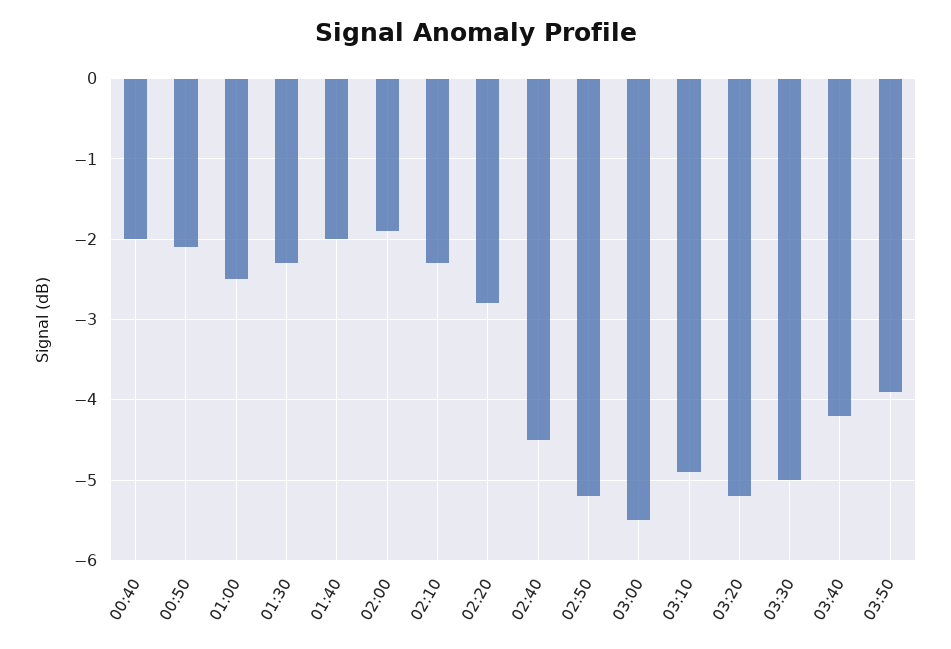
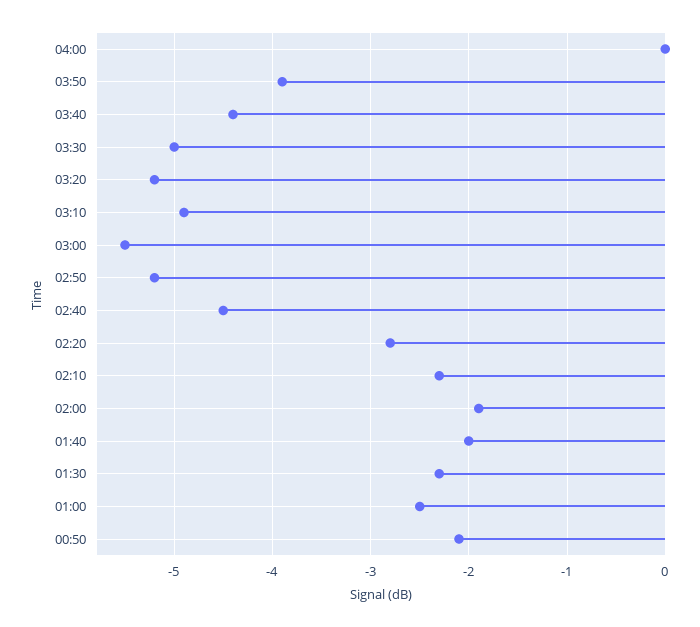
00:40: -2 -> none
03:40: -4.2 -> -4.4
04:00: none -> 0

